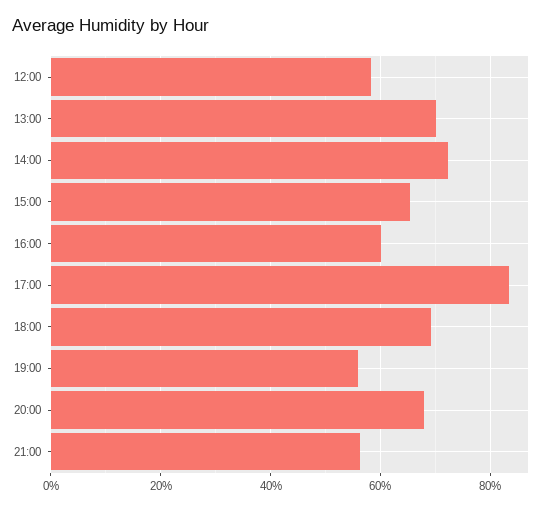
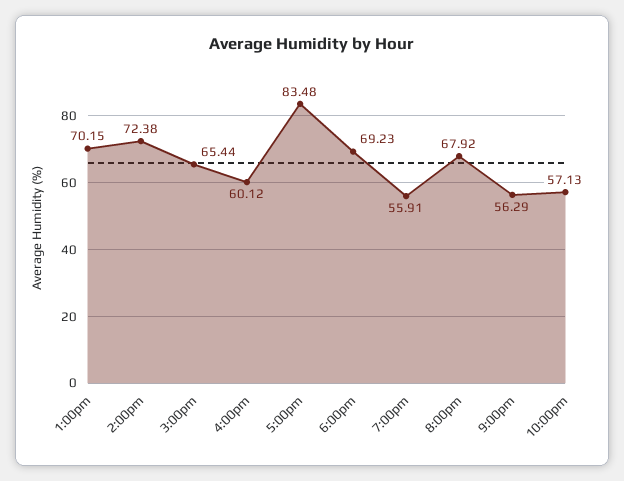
12:00: 58 -> none
10:00pm: none -> 57.13

